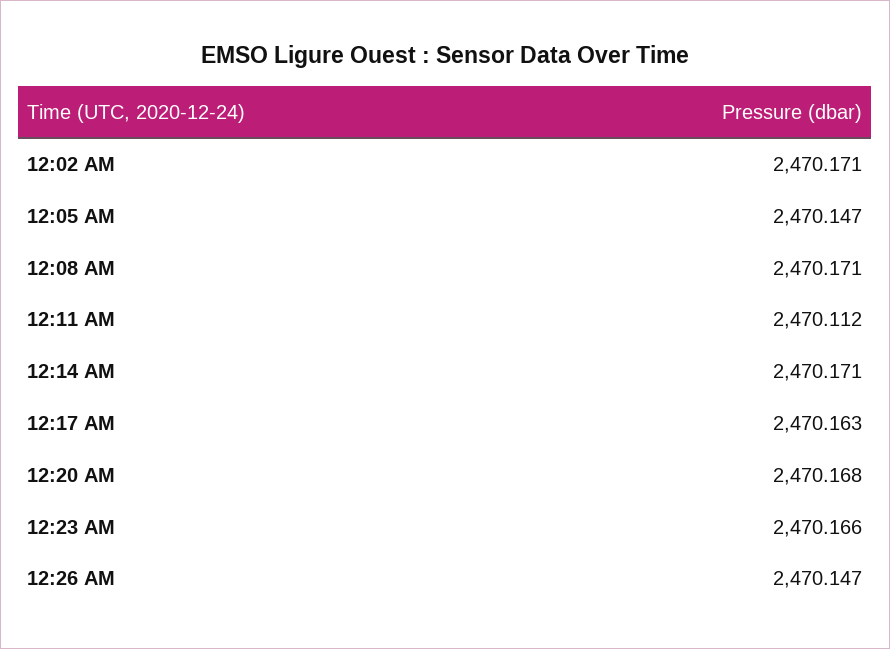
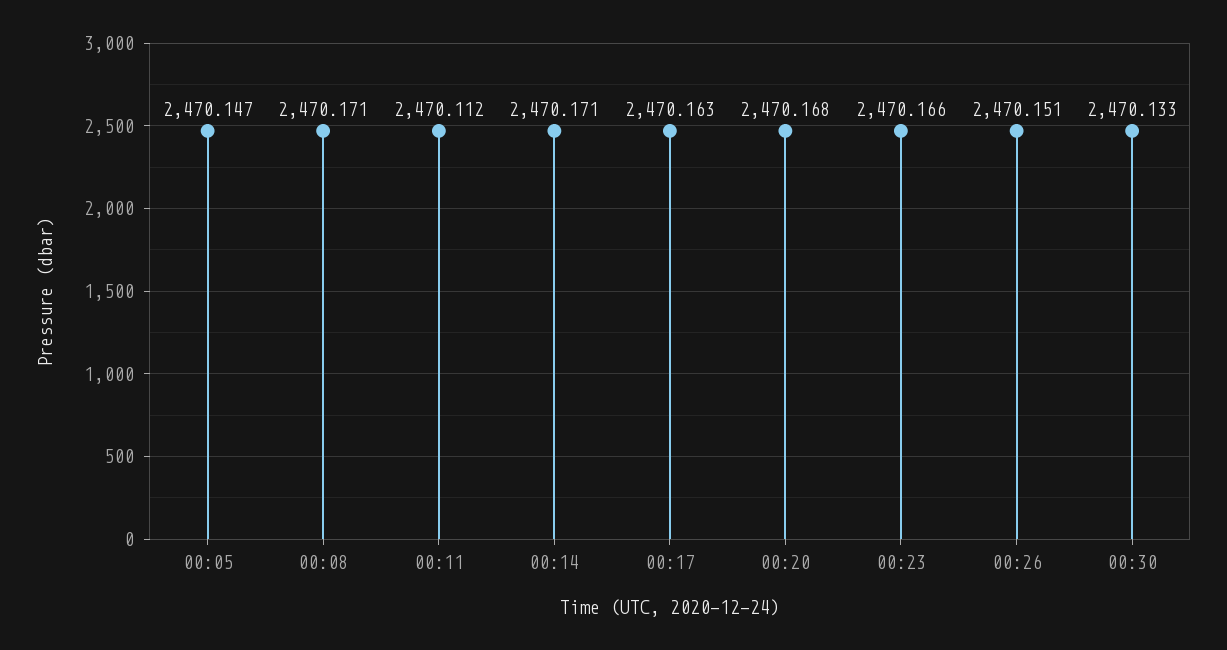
12:02 AM: 2470.171 -> none
12:26 AM: 2470.147 -> 2470.151
00:30: none -> 2470.133

